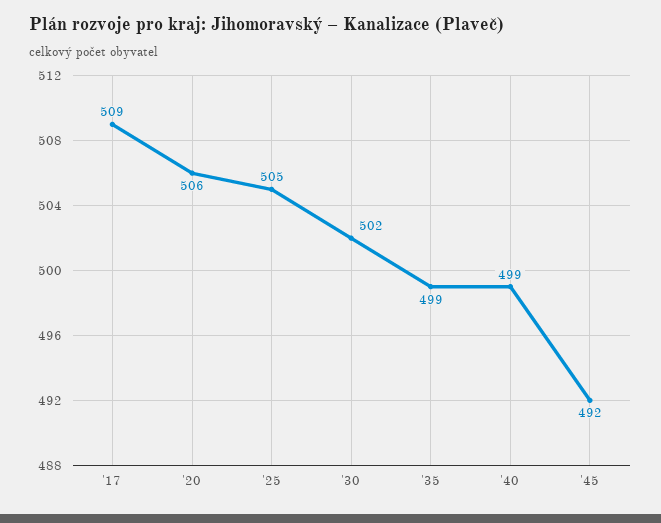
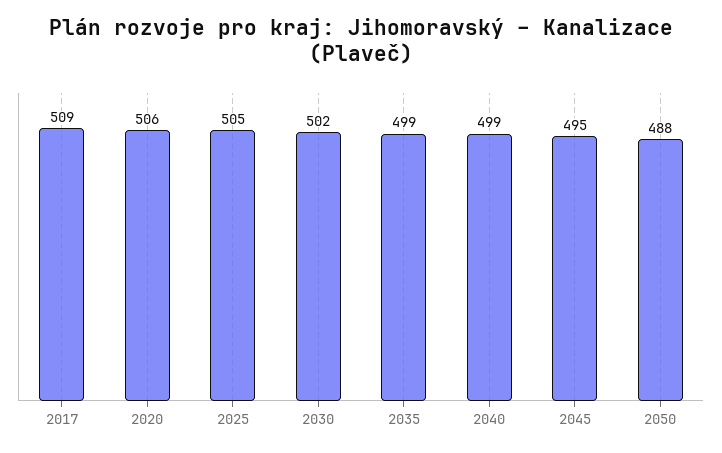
'45: 492 -> 495
2050: none -> 488

